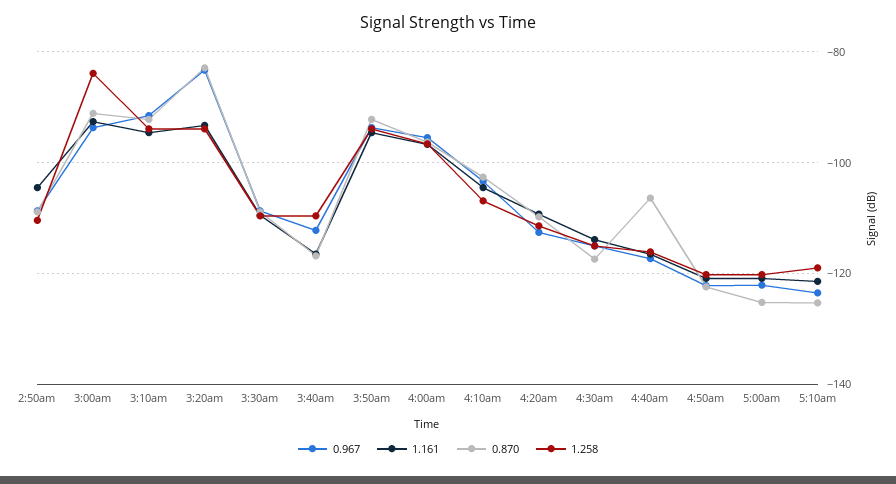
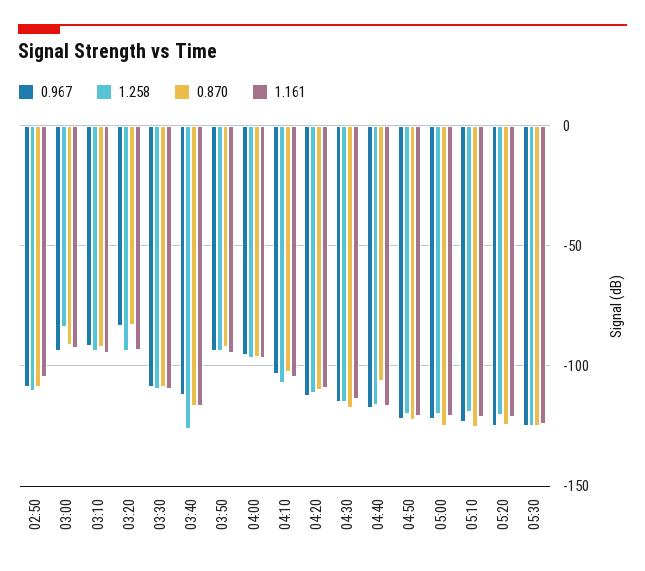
1.258, 3:40am: -110 -> -125
0.967, 05:20: none -> -125
1.258, 05:20: none -> -120
0.870, 05:20: none -> -125
1.161, 05:20: none -> -120
0.967, 05:30: none -> -125
1.258, 05:30: none -> -125
0.870, 05:30: none -> -125
1.161, 05:30: none -> -125

